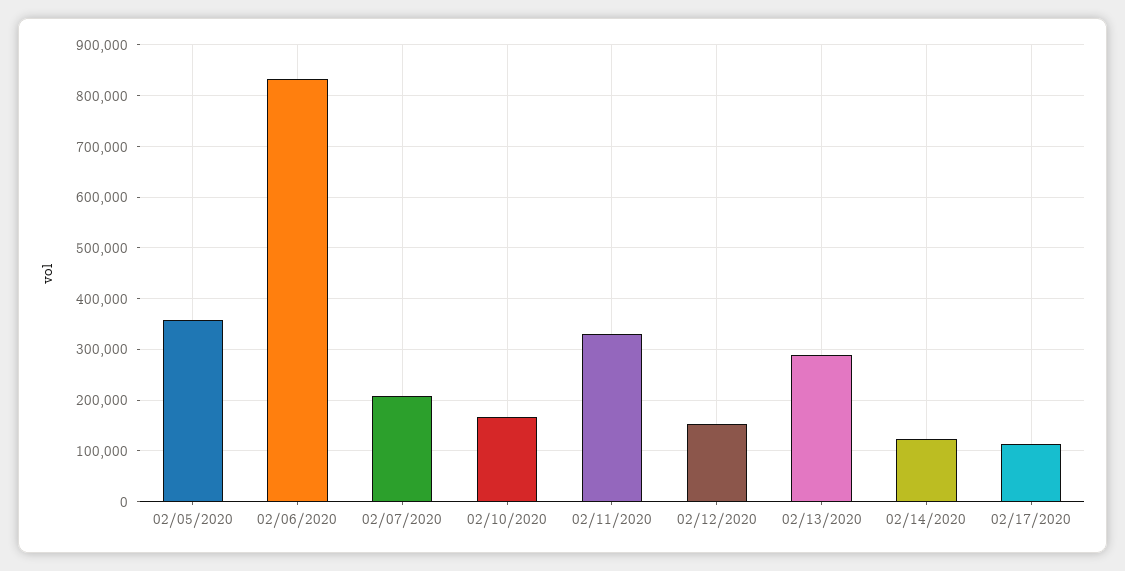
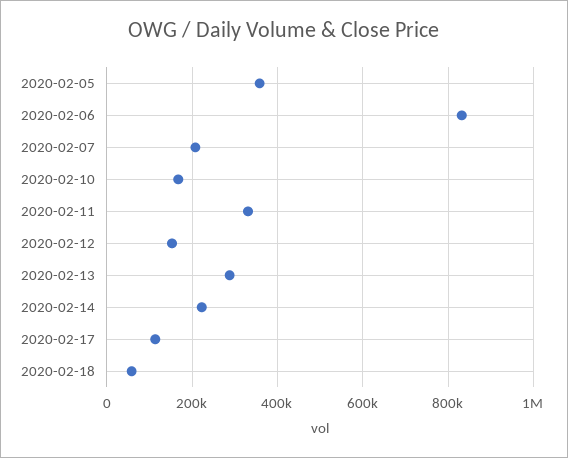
02/14/2020: 120000 -> 220000
2020-02-18: none -> 60000

